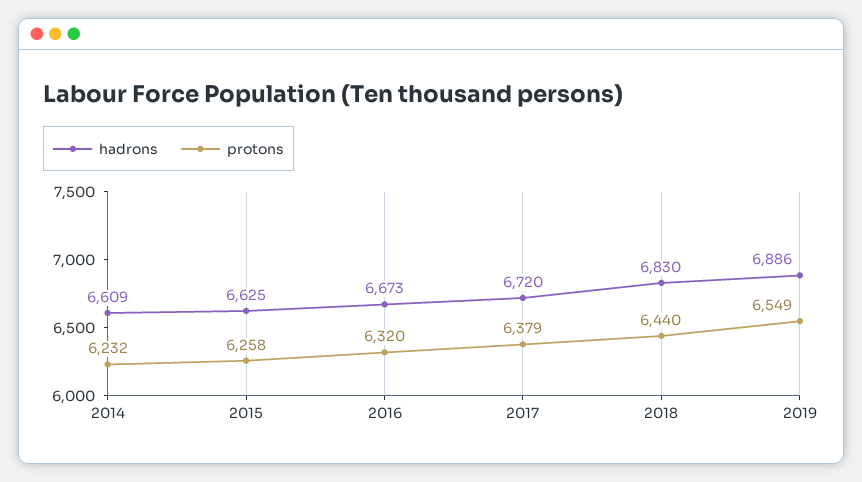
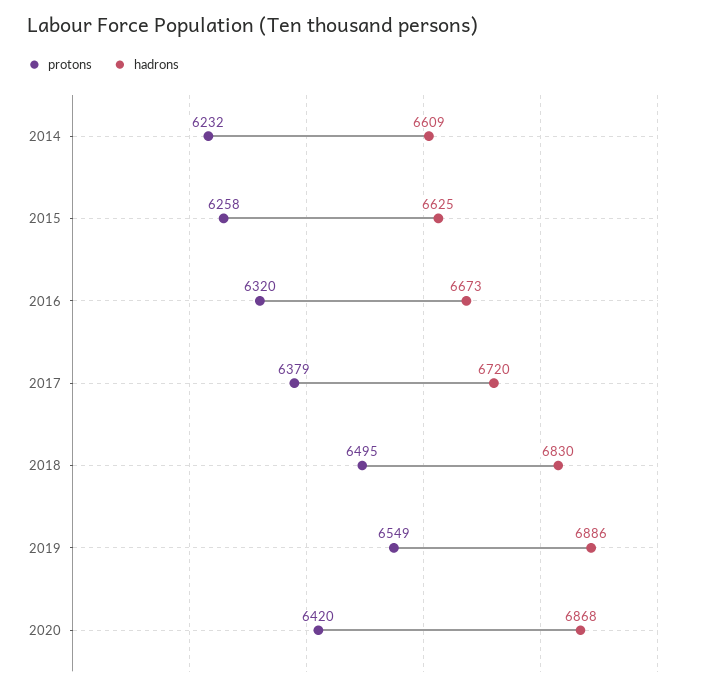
protons, 2018: 6440 -> 6495
protons, 2020: none -> 6420
hadrons, 2020: none -> 6868

